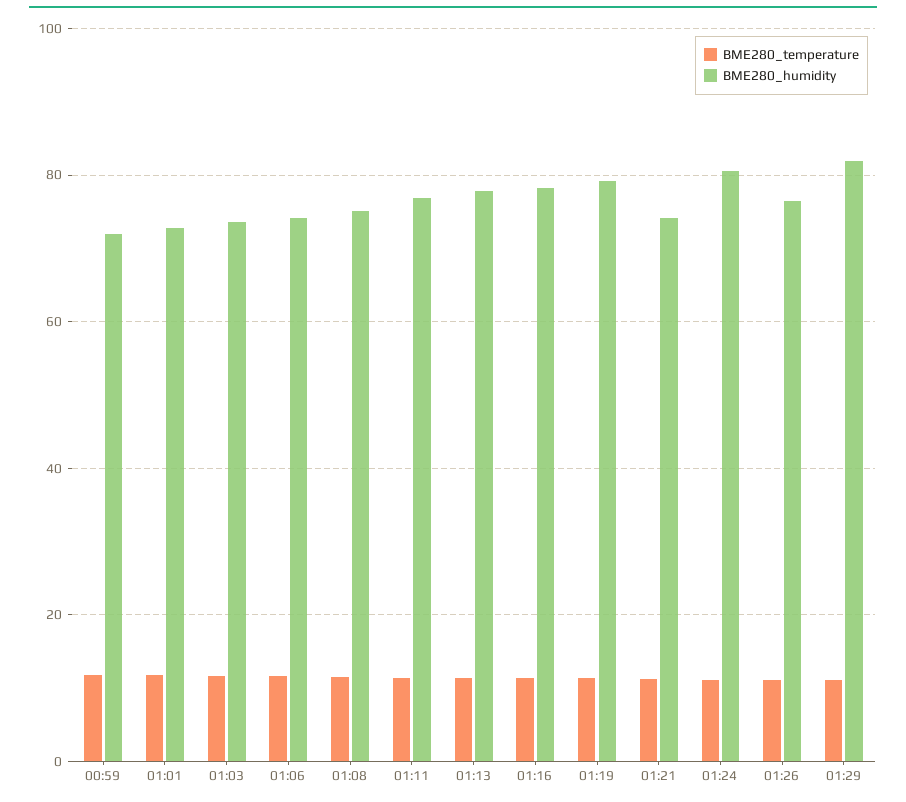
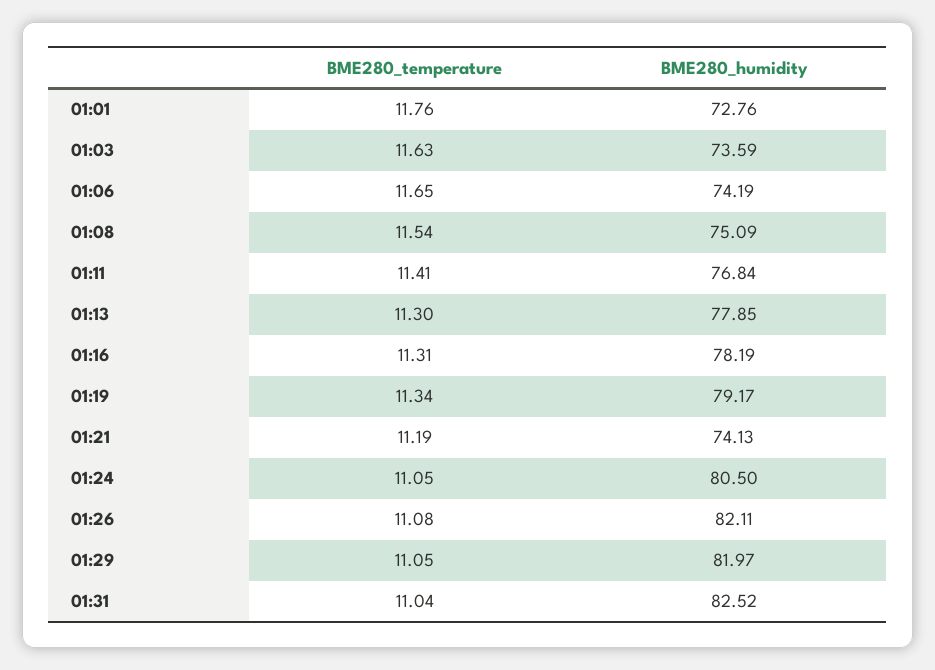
BME280_temperature, 00:59: 12 -> none
BME280_humidity, 00:59: 72 -> none
BME280_humidity, 01:26: 76 -> 82.11
BME280_temperature, 01:31: none -> 11.04
BME280_humidity, 01:31: none -> 82.52

